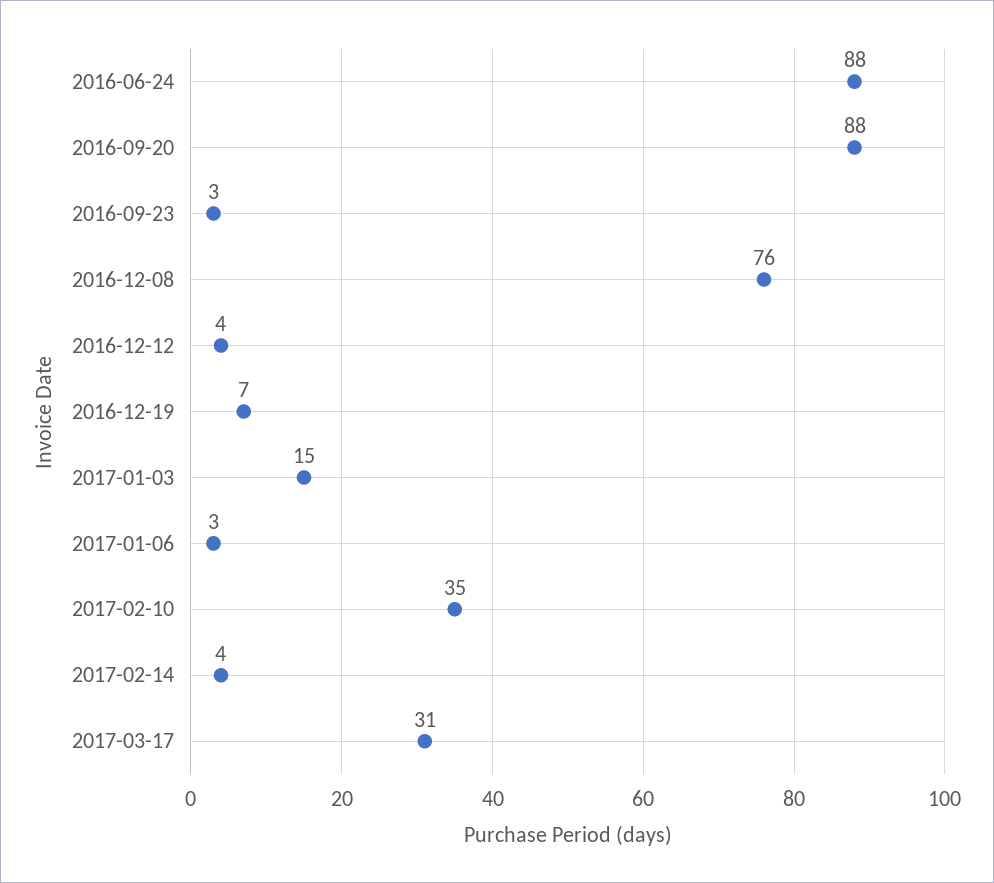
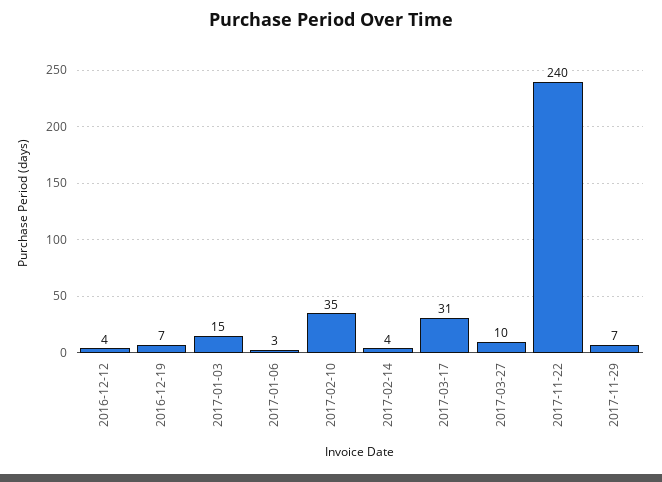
2016-06-24: 88 -> none
2016-09-20: 88 -> none
2016-09-23: 3 -> none
2016-12-08: 76 -> none
2017-03-27: none -> 10
2017-11-22: none -> 240
2017-11-29: none -> 7

